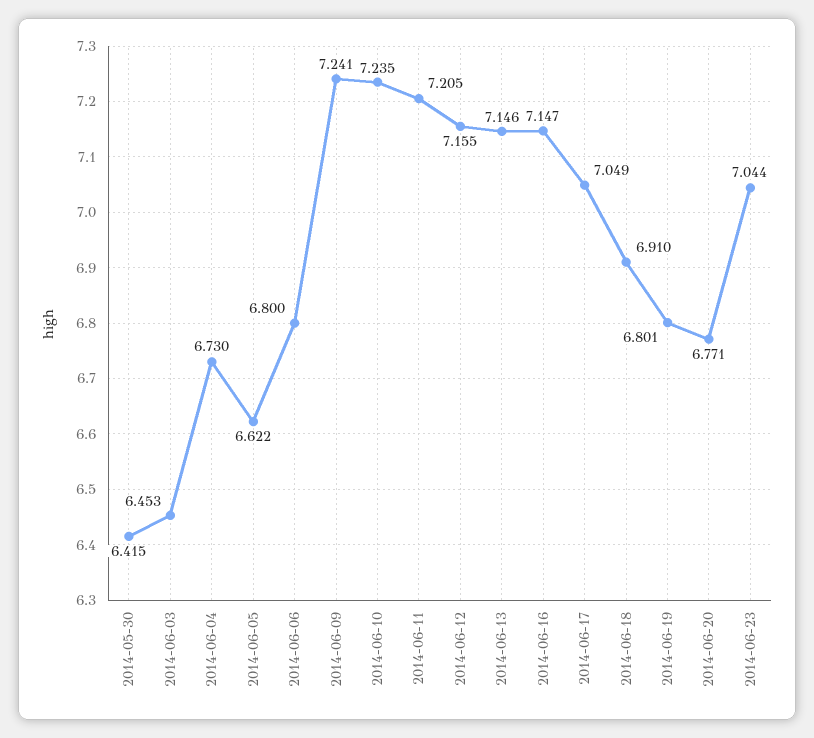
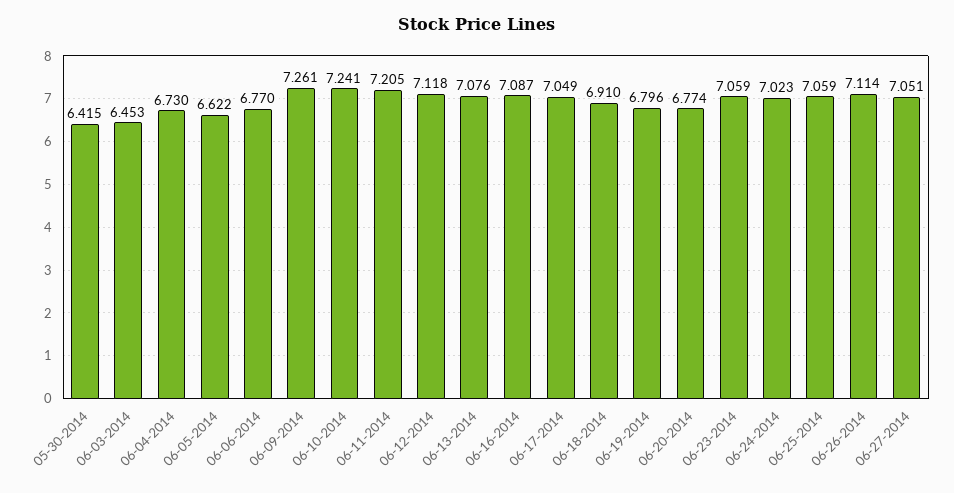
2014-06-06: 6.8 -> 6.77
2014-06-09: 7.241 -> 7.261
2014-06-10: 7.235 -> 7.241
2014-06-12: 7.155 -> 7.118
2014-06-13: 7.146 -> 7.076
2014-06-16: 7.147 -> 7.087
2014-06-19: 6.801 -> 6.796
2014-06-20: 6.771 -> 6.774
2014-06-23: 7.044 -> 7.059
06-24-2014: none -> 7.023
06-25-2014: none -> 7.059
06-26-2014: none -> 7.114
06-27-2014: none -> 7.051

